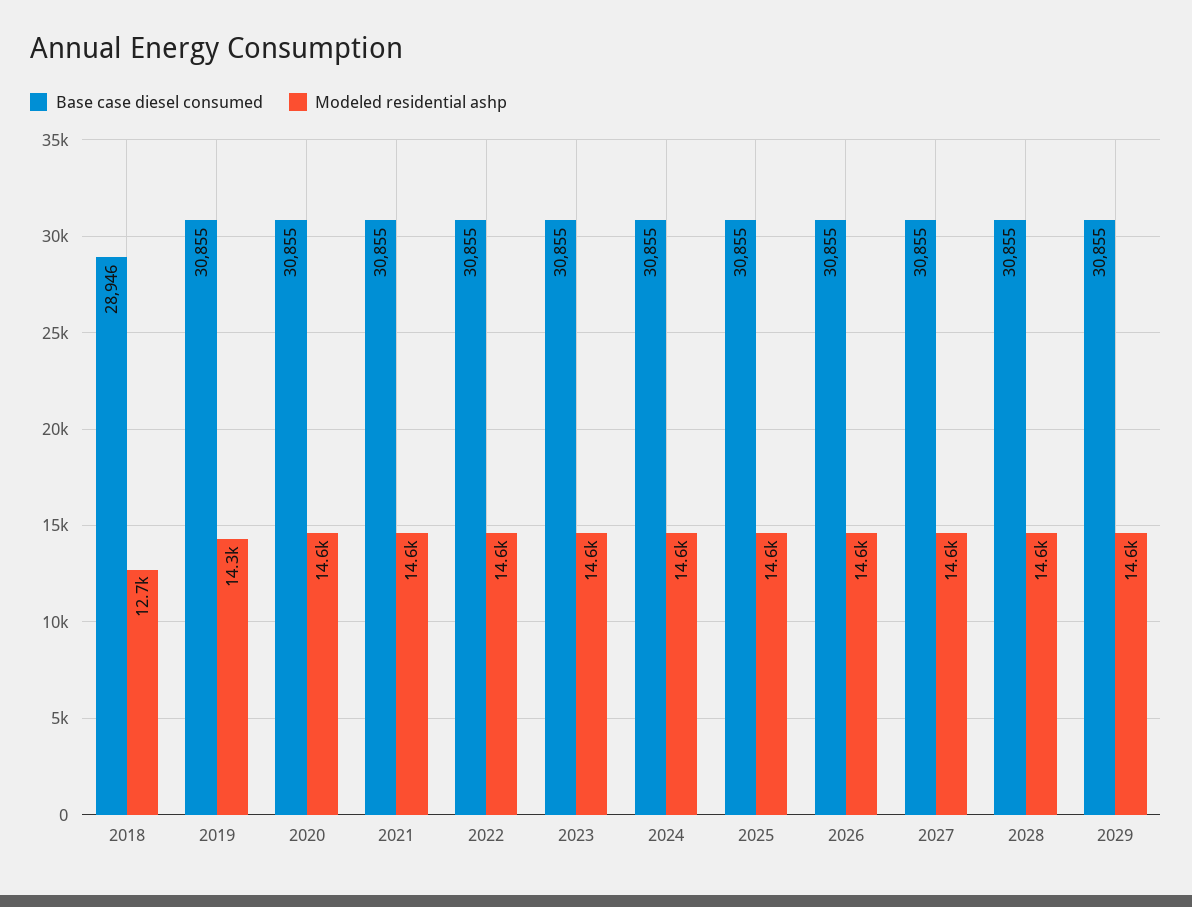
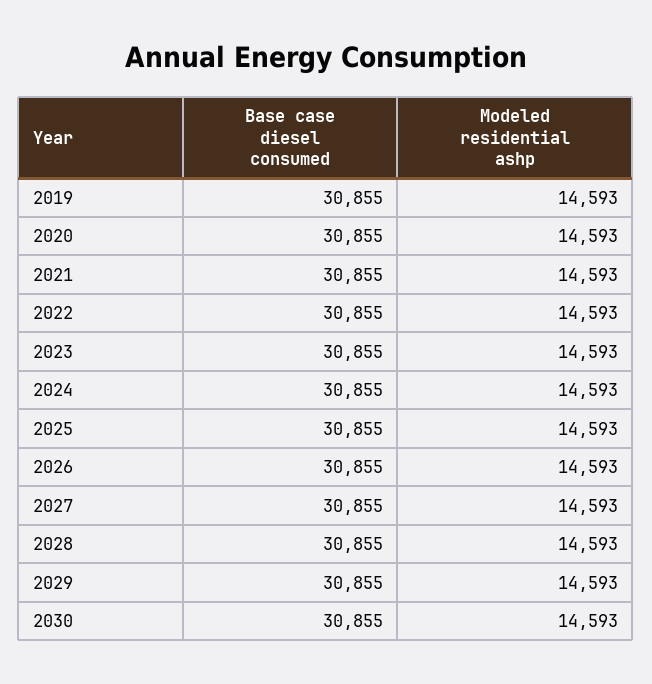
Base case diesel consumed, 2018: 28946 -> none
Modeled residential ashp, 2018: 12700 -> none
Modeled residential ashp, 2019: 14300 -> 14593
Base case diesel consumed, 2030: none -> 30855
Modeled residential ashp, 2030: none -> 14593

